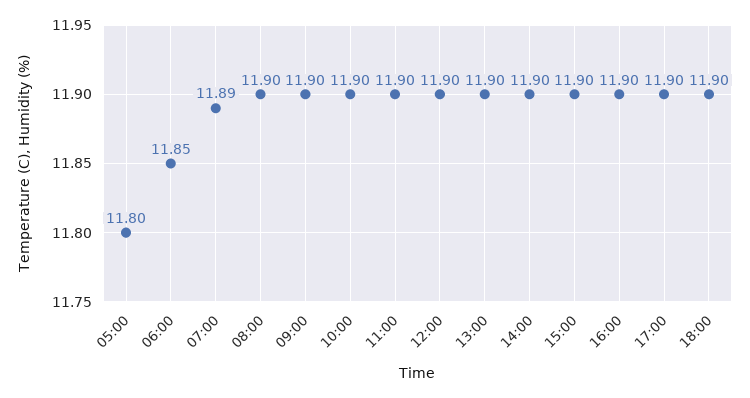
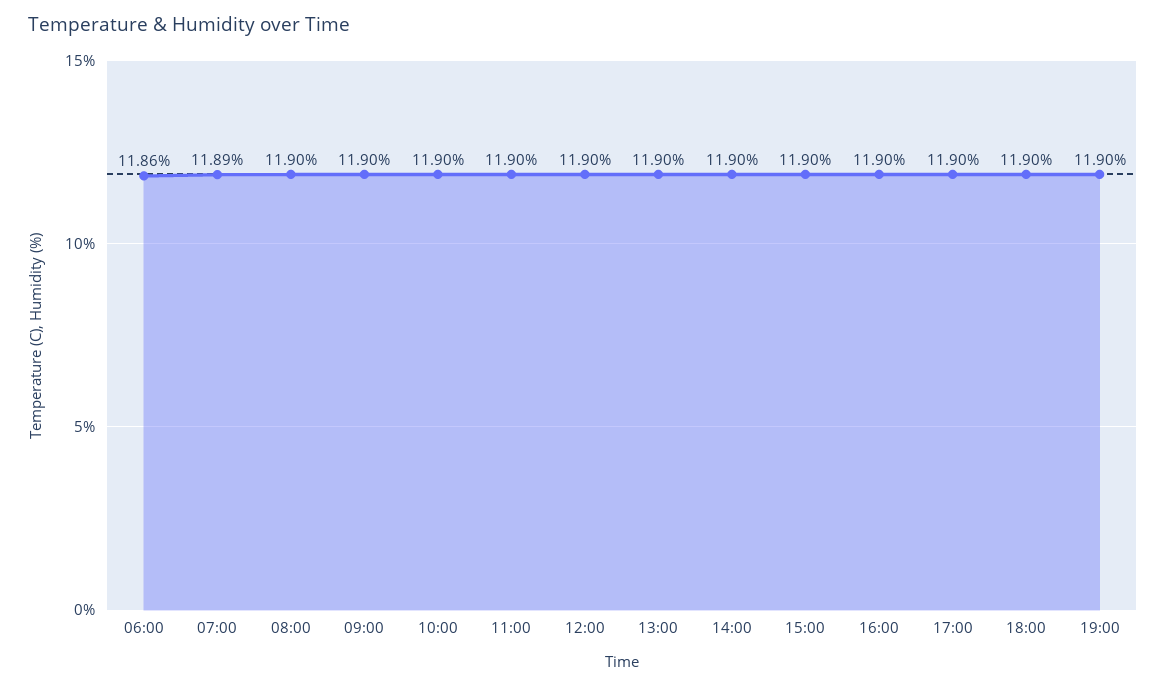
05:00: 11.8 -> none
06:00: 11.85 -> 11.86
19:00: none -> 11.9

